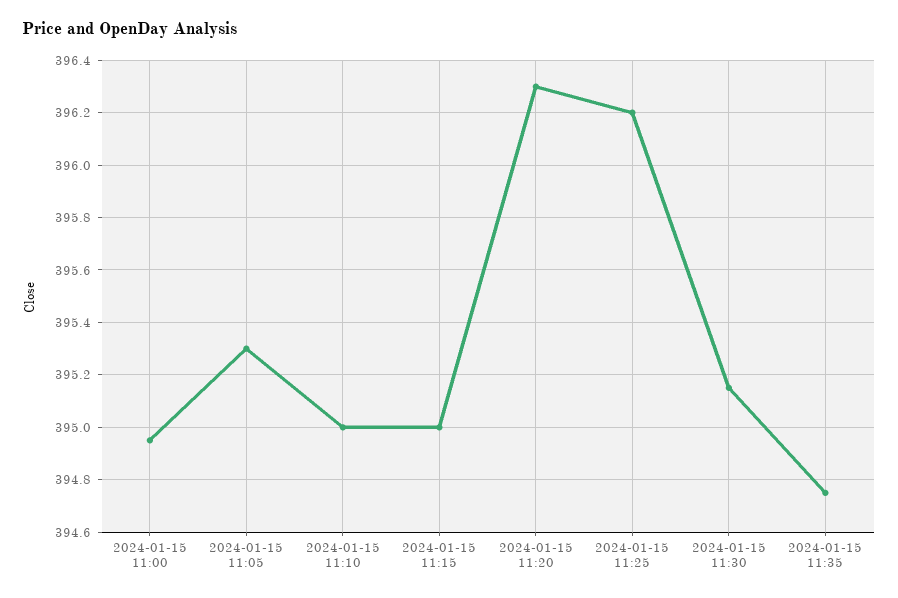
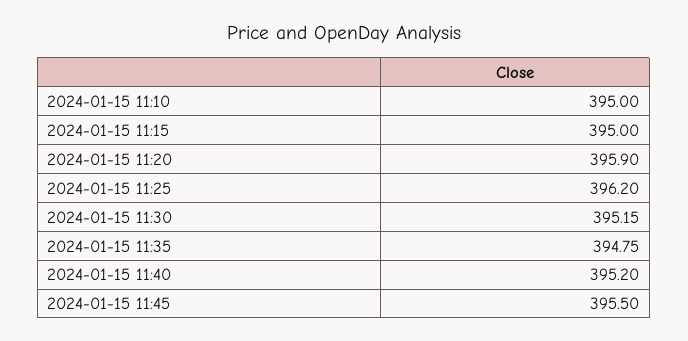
2024-01-15 11:00: 394.95 -> none
2024-01-15 11:05: 395.3 -> none
2024-01-15 11:20: 396.3 -> 395.9
2024-01-15 11:40: none -> 395.2
2024-01-15 11:45: none -> 395.5

